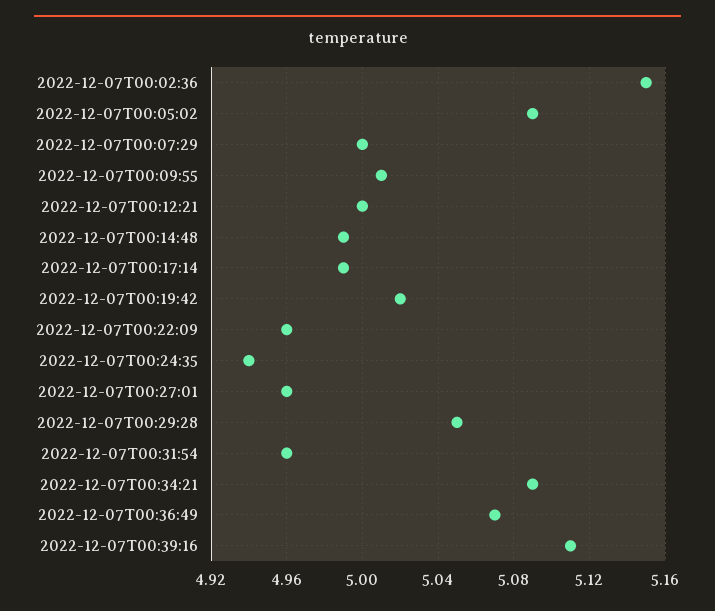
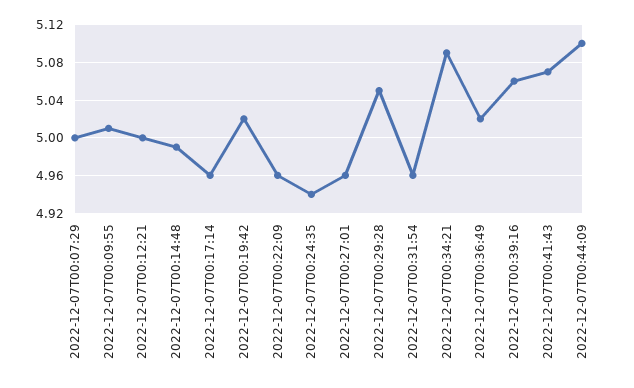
2022-12-07T00:02:36: 5.15 -> none
2022-12-07T00:05:02: 5.09 -> none
2022-12-07T00:17:14: 4.99 -> 4.96
2022-12-07T00:36:49: 5.07 -> 5.02
2022-12-07T00:39:16: 5.11 -> 5.06
2022-12-07T00:41:43: none -> 5.07
2022-12-07T00:44:09: none -> 5.1

